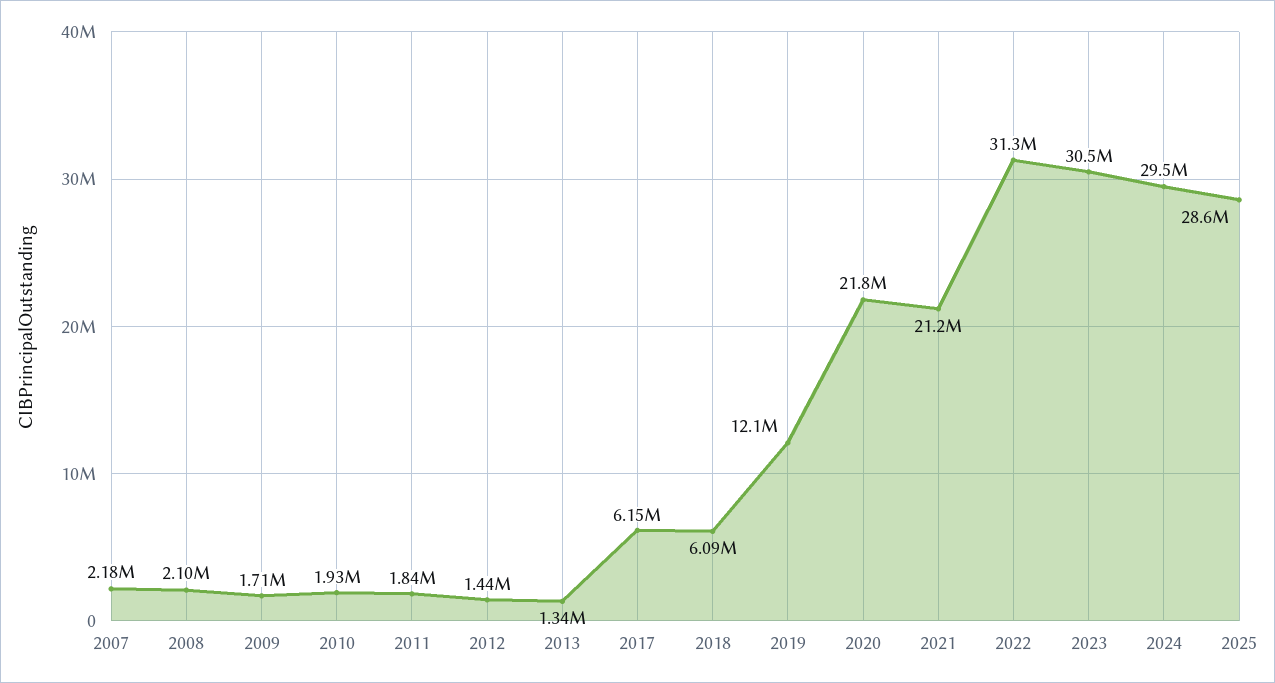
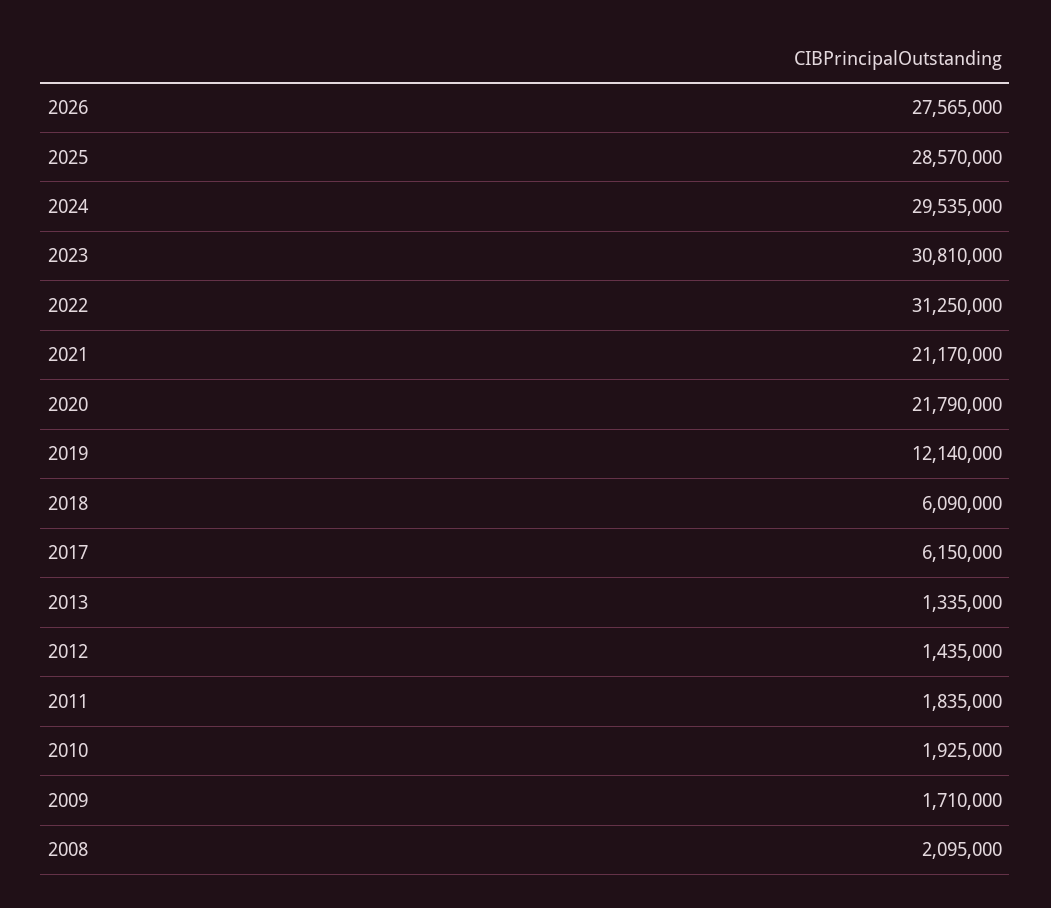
2007: 2180000 -> none
2023: 30500000 -> 30810000
2026: none -> 27565000

